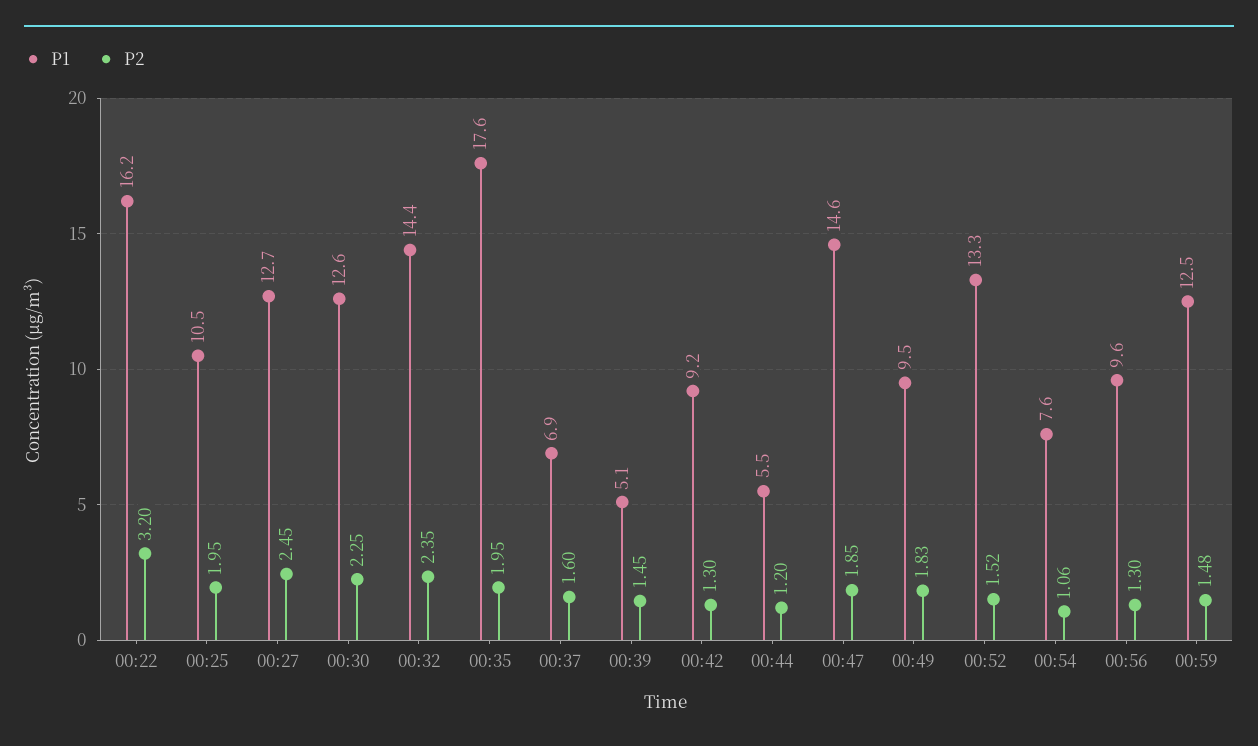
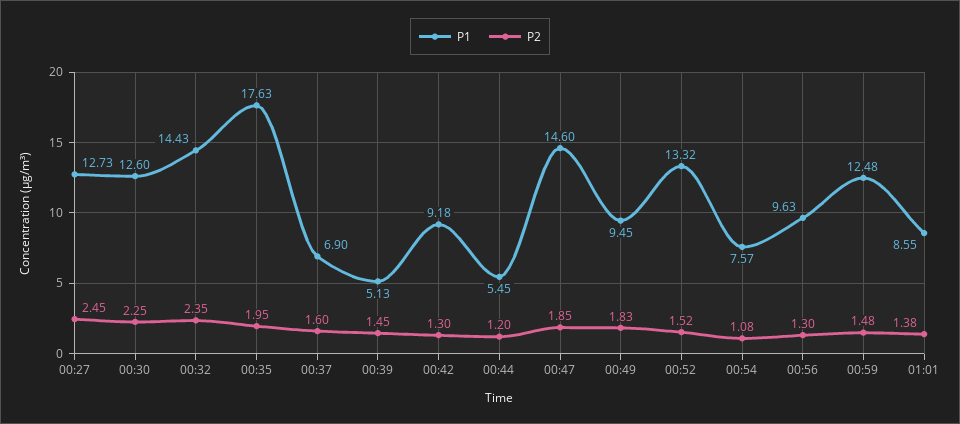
P1, 00:22: 16.2 -> none
P2, 00:22: 3.2 -> none
P1, 00:25: 10.5 -> none
P2, 00:25: 1.95 -> none
P2, 00:54: 1.06 -> 1.08
P1, 01:01: none -> 8.55
P2, 01:01: none -> 1.38

